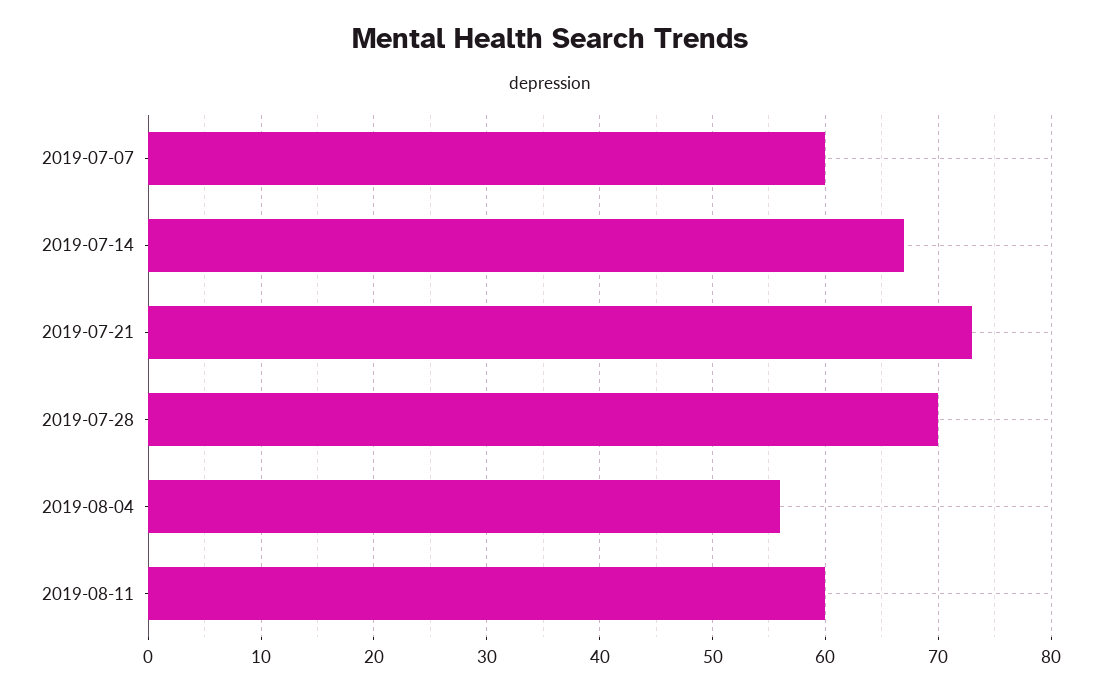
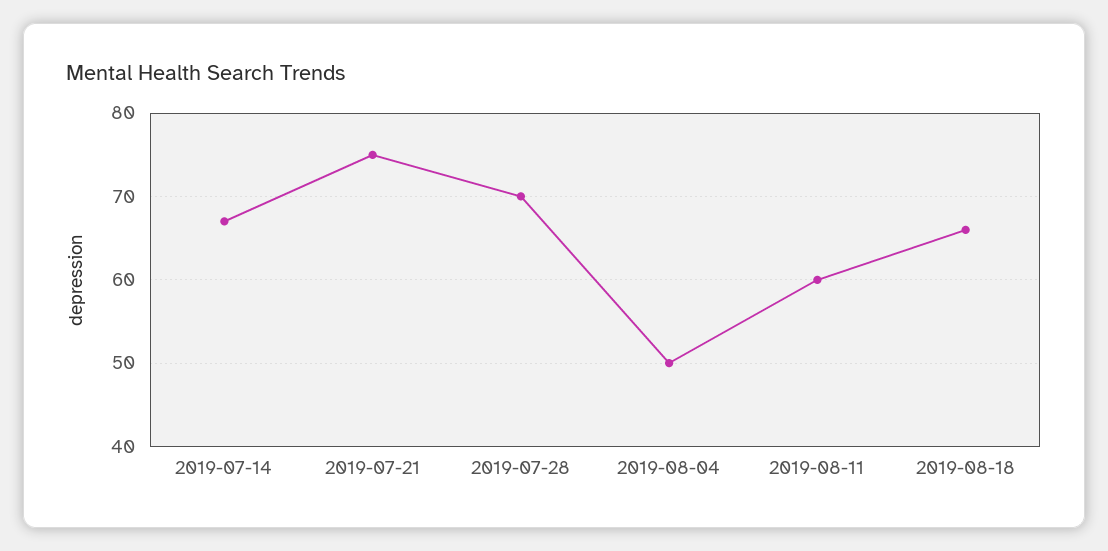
2019-07-07: 60 -> none
2019-07-21: 73 -> 75
2019-08-04: 56 -> 50
2019-08-18: none -> 66

